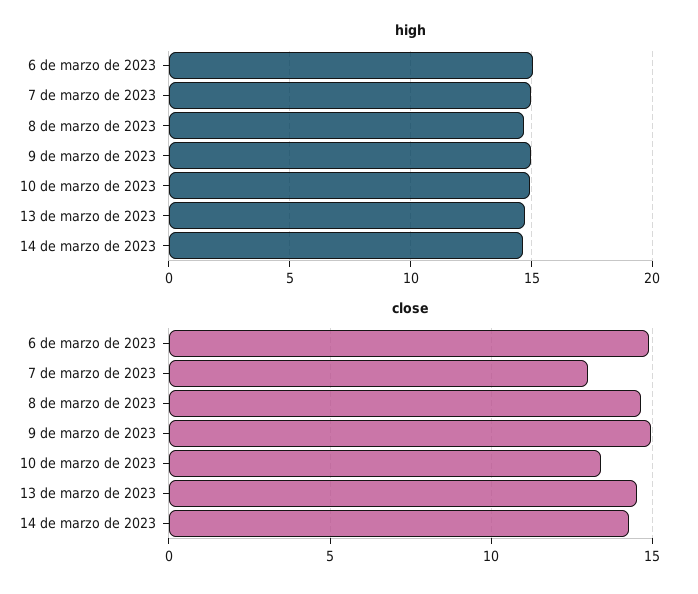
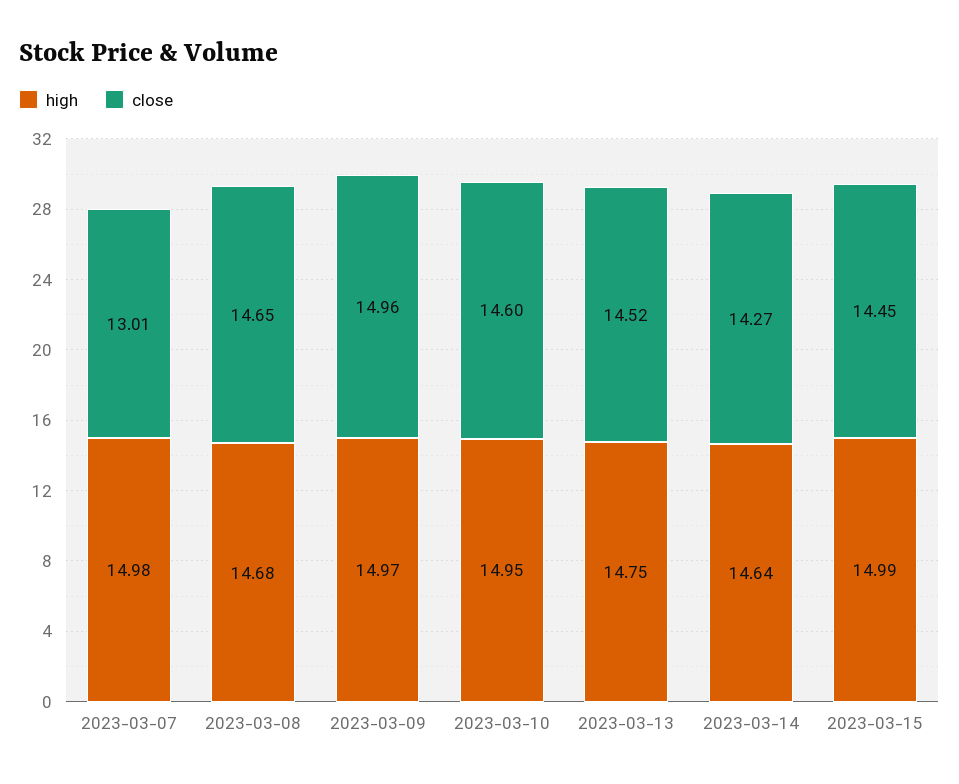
high, 6 de marzo de 2023: 15 -> none
close, 6 de marzo de 2023: 15 -> none
close, 10 de marzo de 2023: 13.5 -> 14.6
high, 2023-03-15: none -> 14.99
close, 2023-03-15: none -> 14.45

